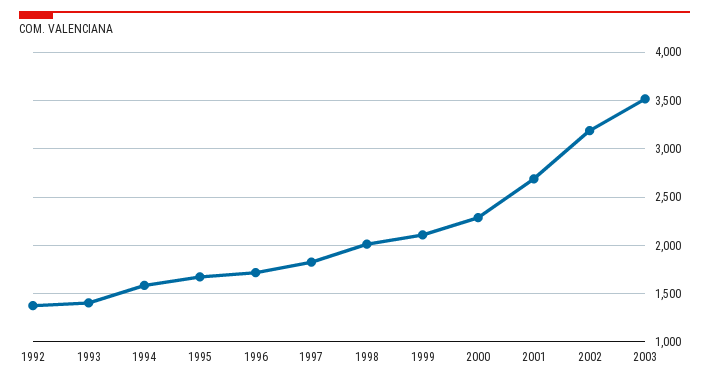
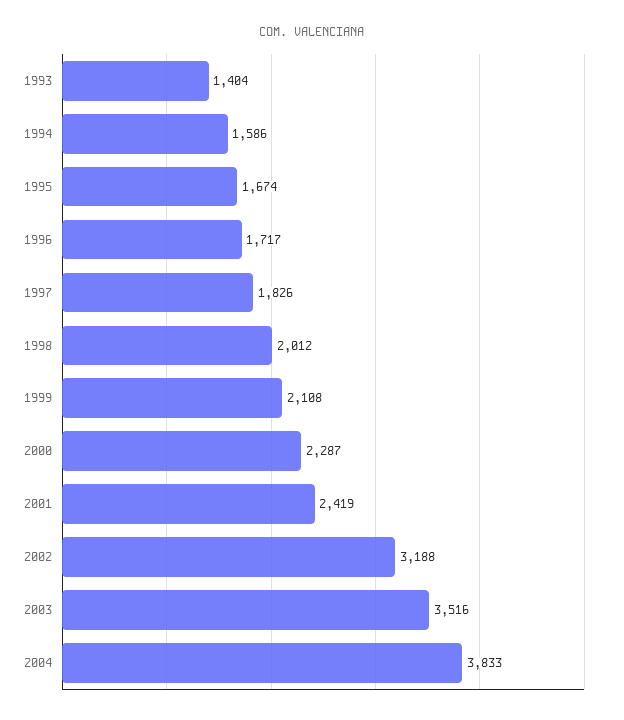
1992: 1400 -> none
2001: 2700 -> 2419
2004: none -> 3833

